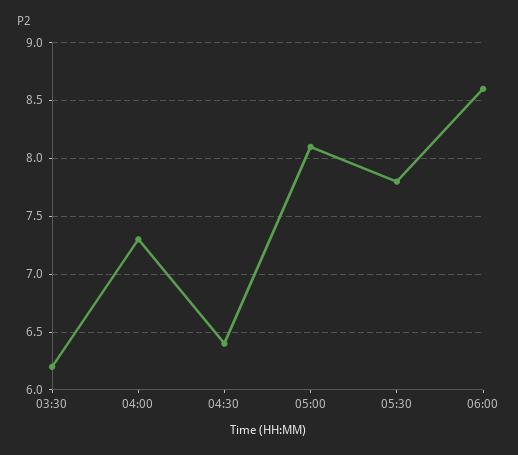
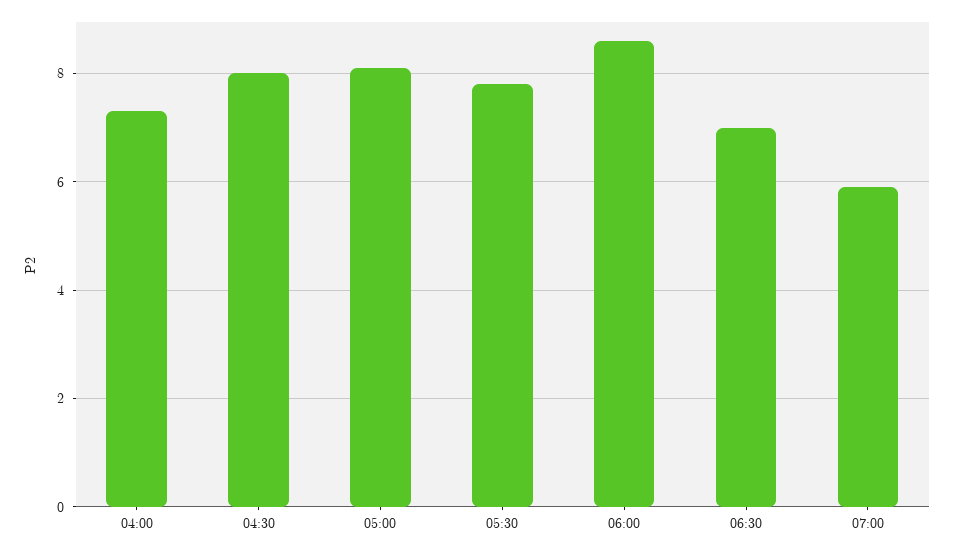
03:30: 6.2 -> none
04:30: 6.4 -> 8
06:30: none -> 7
07:00: none -> 6

